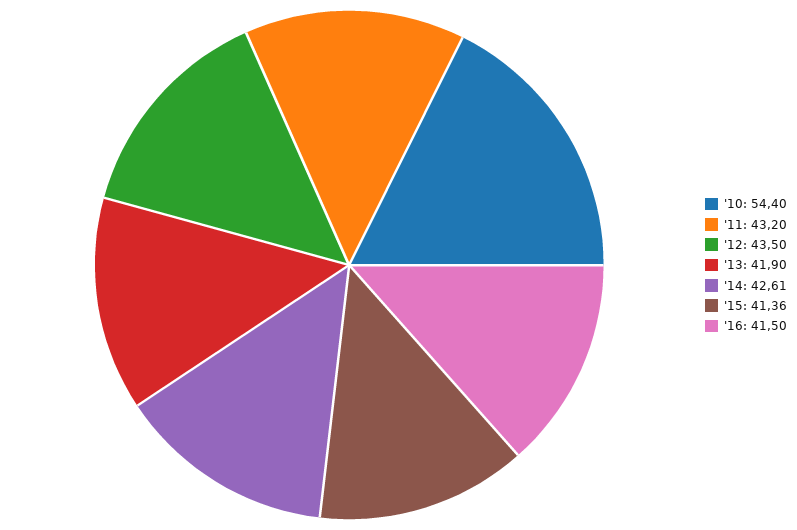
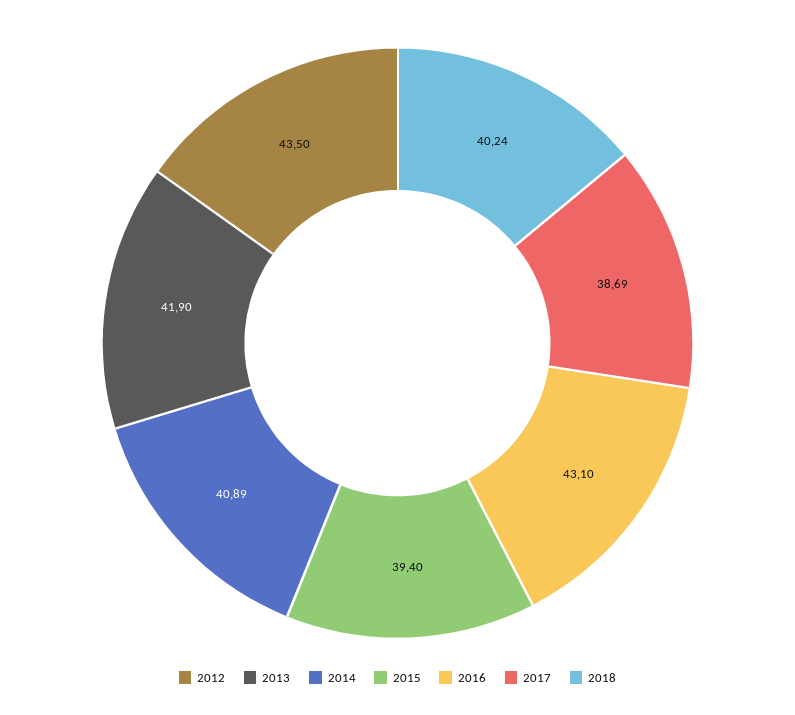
'10: 54.4 -> none
'11: 43.2 -> none
'14: 42.61 -> 40.89
'15: 41.36 -> 39.4
'16: 41.5 -> 43.1
2017: none -> 38.69
2018: none -> 40.24

